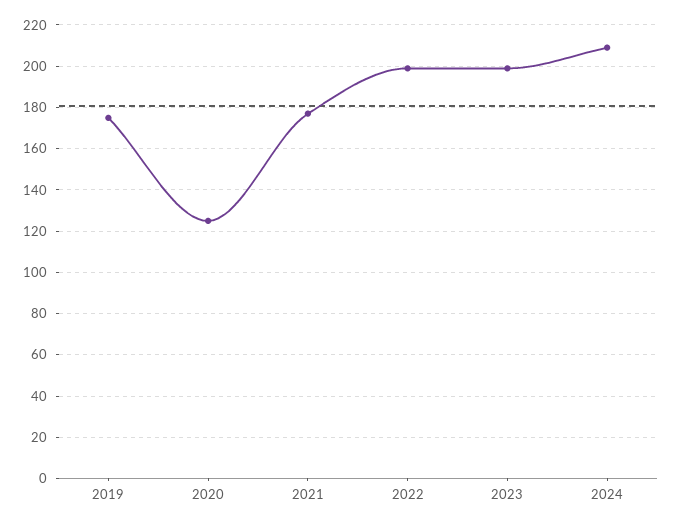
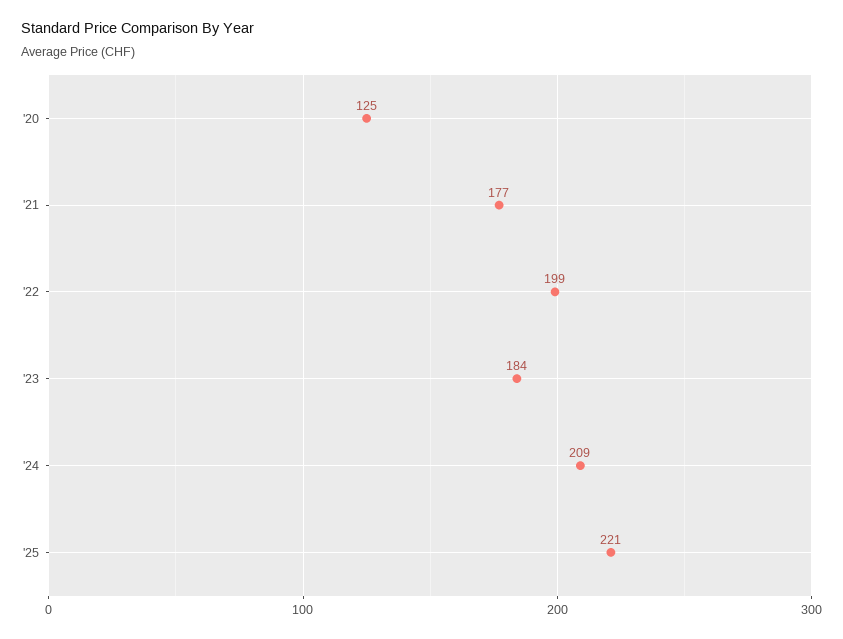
2019: 175 -> none
2023: 200 -> 184
'25: none -> 221

